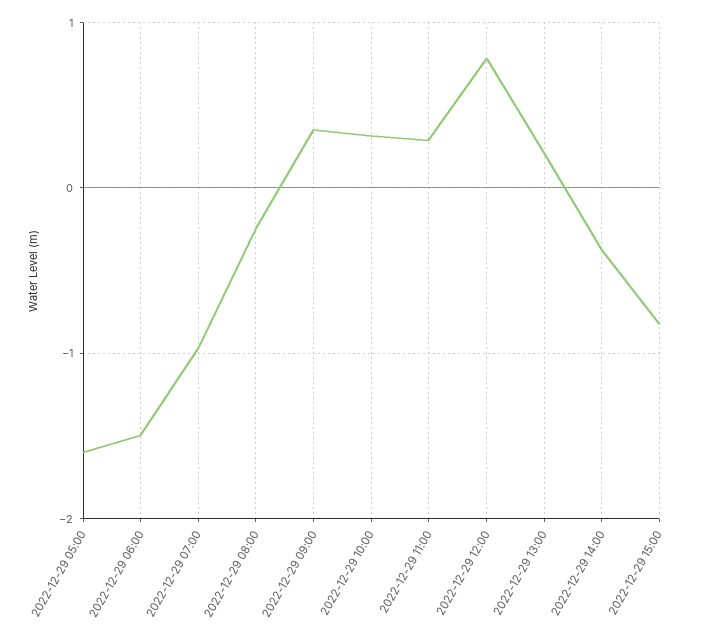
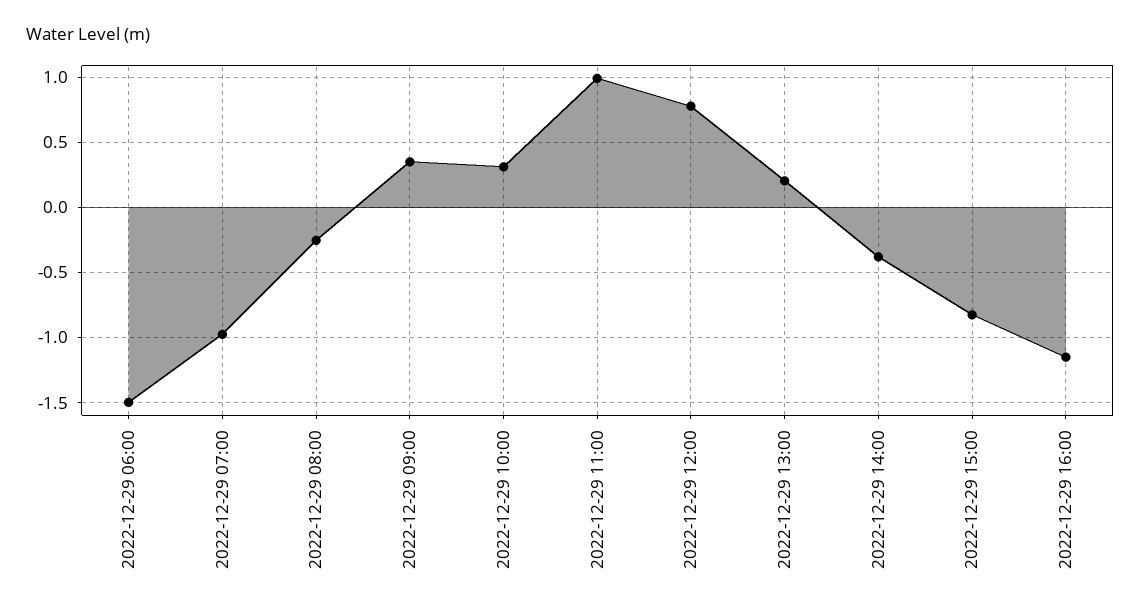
2022-12-29 05:00: -1.6 -> none
2022-12-29 11:00: 0.3 -> 1
2022-12-29 16:00: none -> -1.15

